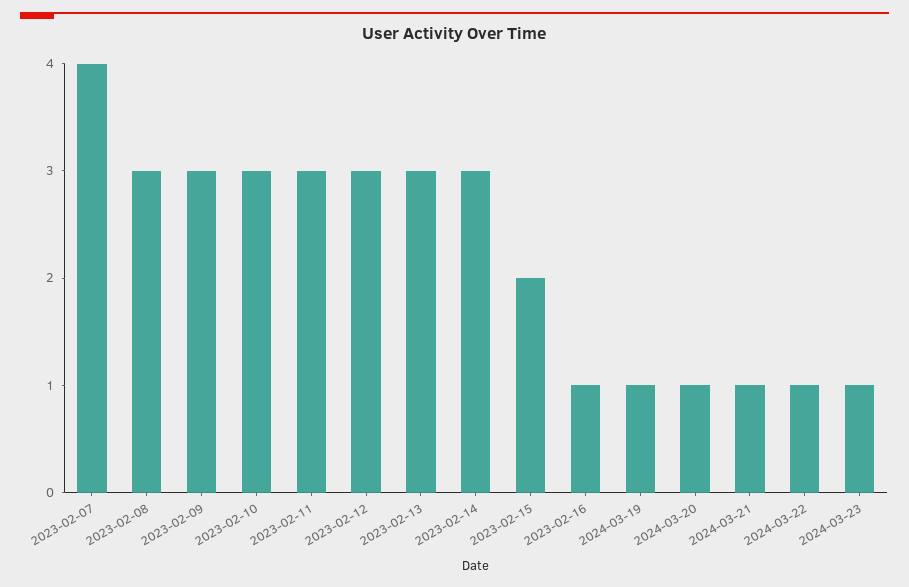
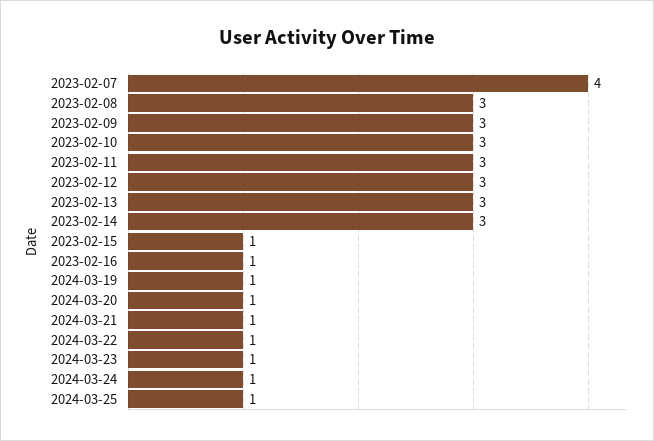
2023-02-15: 2 -> 1
2024-03-24: none -> 1
2024-03-25: none -> 1

